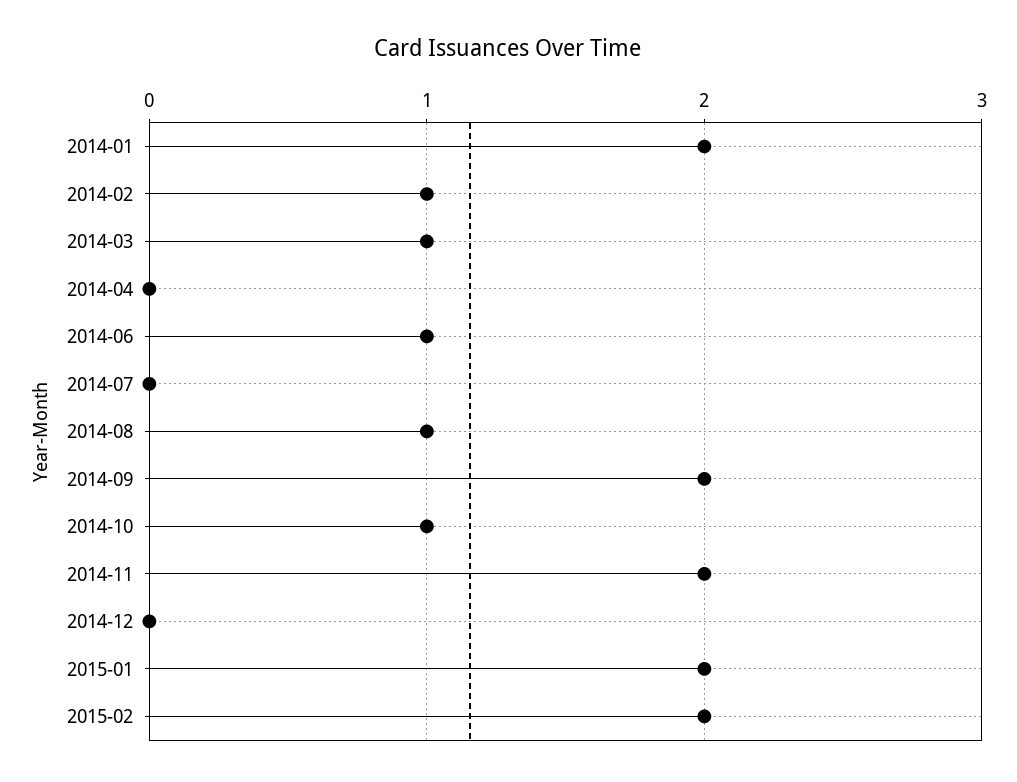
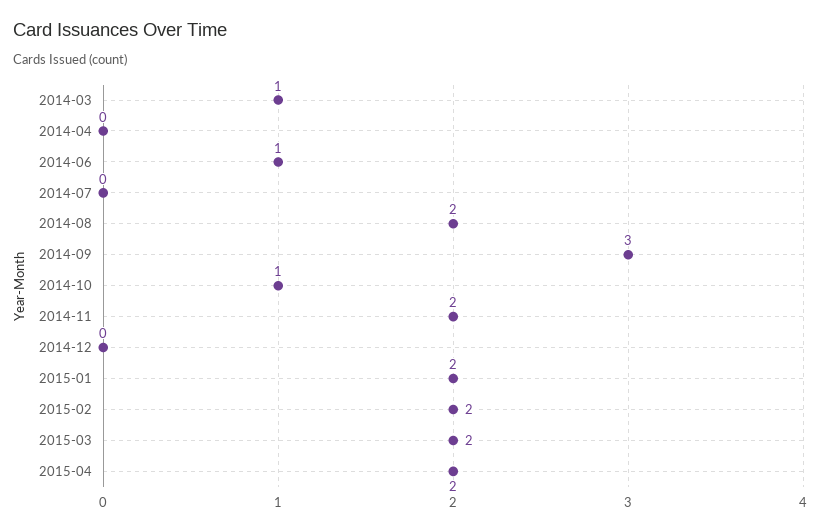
2014-01: 2 -> none
2014-02: 1 -> none
2014-08: 1 -> 2
2014-09: 2 -> 3
2015-03: none -> 2
2015-04: none -> 2

